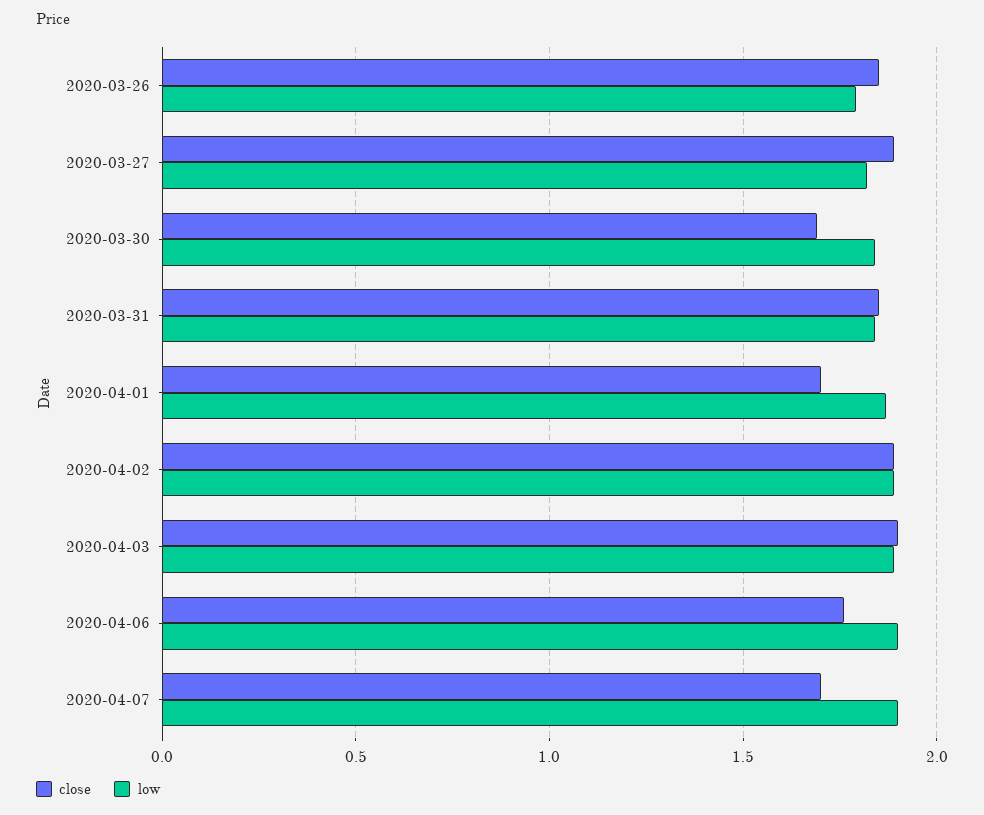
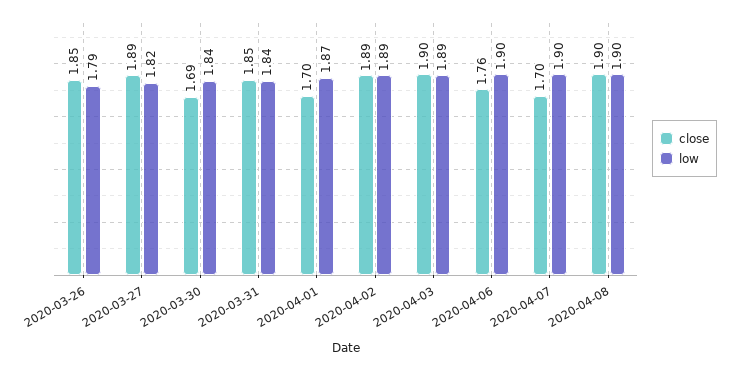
close, 2020-04-08: none -> 1.9
low, 2020-04-08: none -> 1.9

